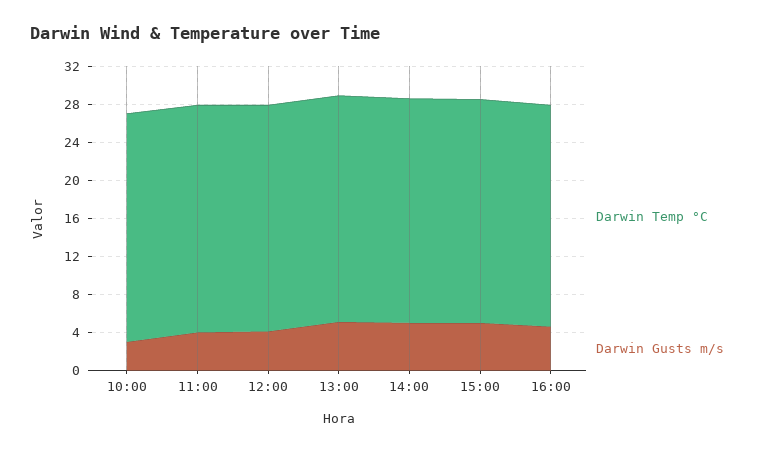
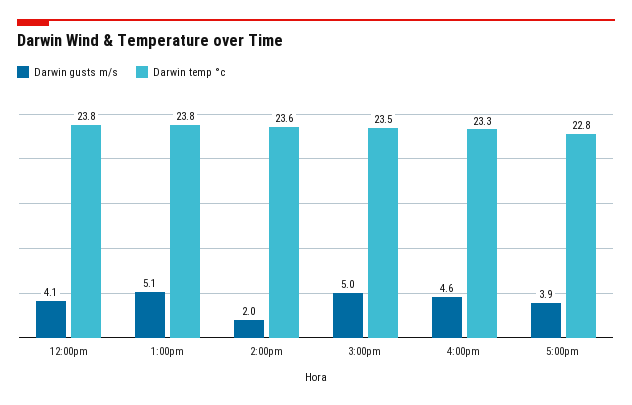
Darwin Temp °C, 10:00: 24 -> none
Darwin Gusts m/s, 10:00: 3 -> none
Darwin Temp °C, 11:00: 24 -> none
Darwin Gusts m/s, 11:00: 4 -> none
Darwin Gusts m/s, 14:00: 5 -> 2
Darwin Gusts m/s, 5:00pm: none -> 3.9
Darwin Temp °C, 5:00pm: none -> 22.8

